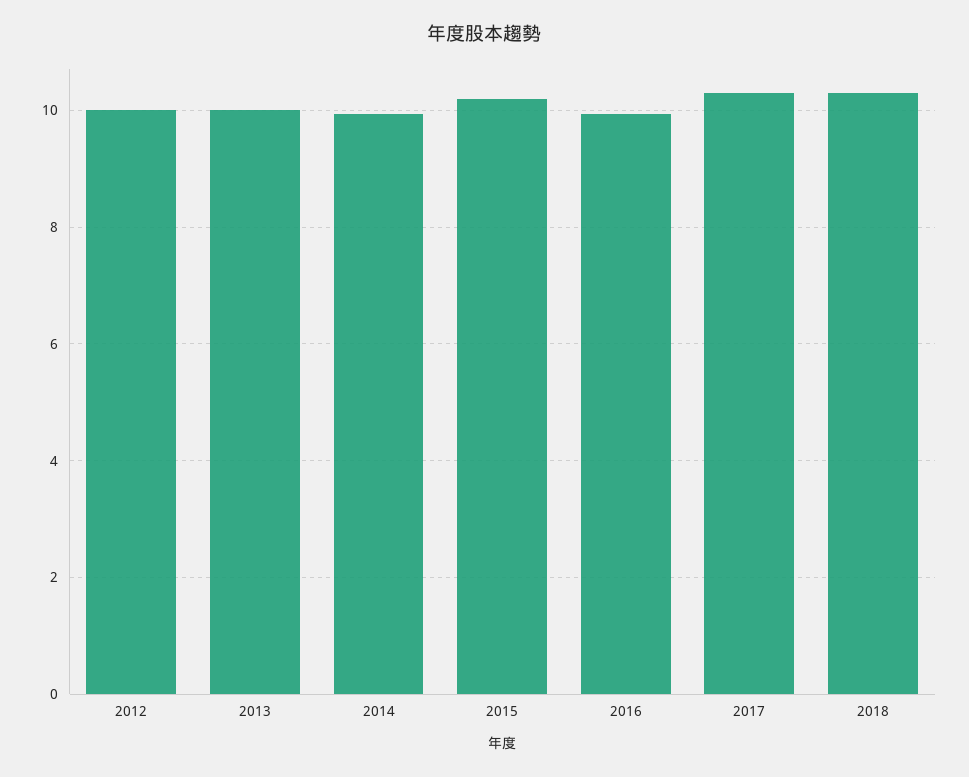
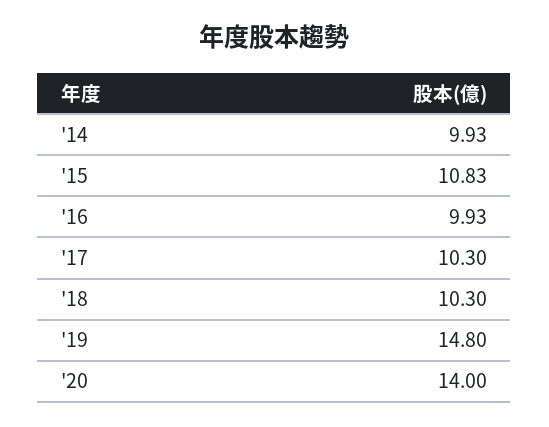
2012: 10 -> none
2013: 10 -> none
2015: 10.2 -> 10.83
'19: none -> 14.8
'20: none -> 14

